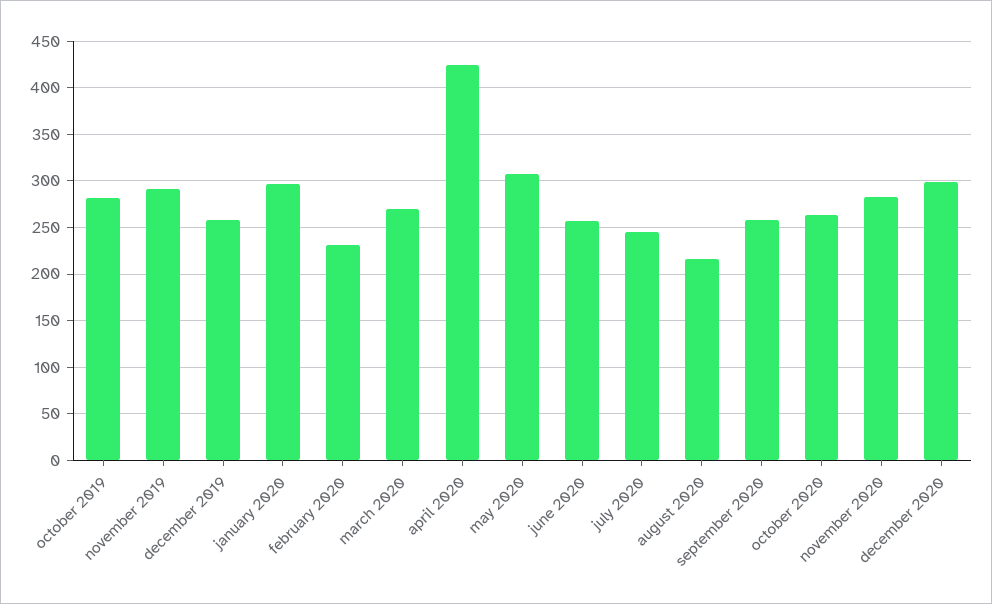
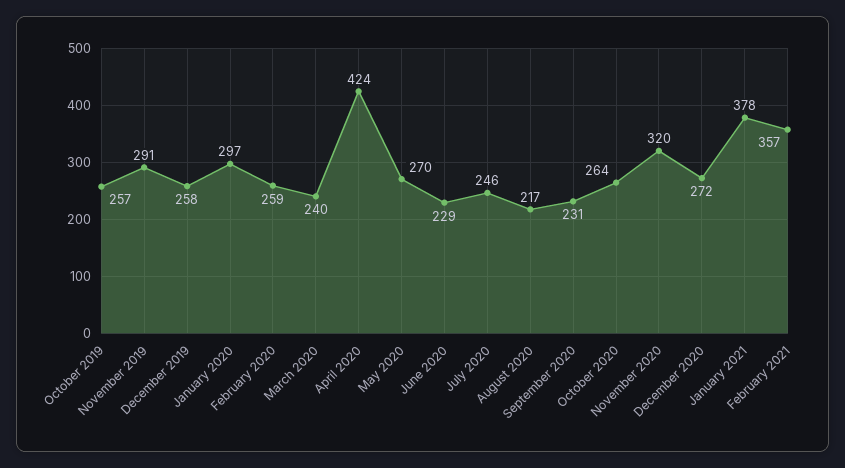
october 2019: 280 -> 257
february 2020: 230 -> 259
march 2020: 270 -> 240
may 2020: 310 -> 270
june 2020: 260 -> 229
september 2020: 260 -> 231
november 2020: 280 -> 320
december 2020: 300 -> 272
January 2021: none -> 378
February 2021: none -> 357

